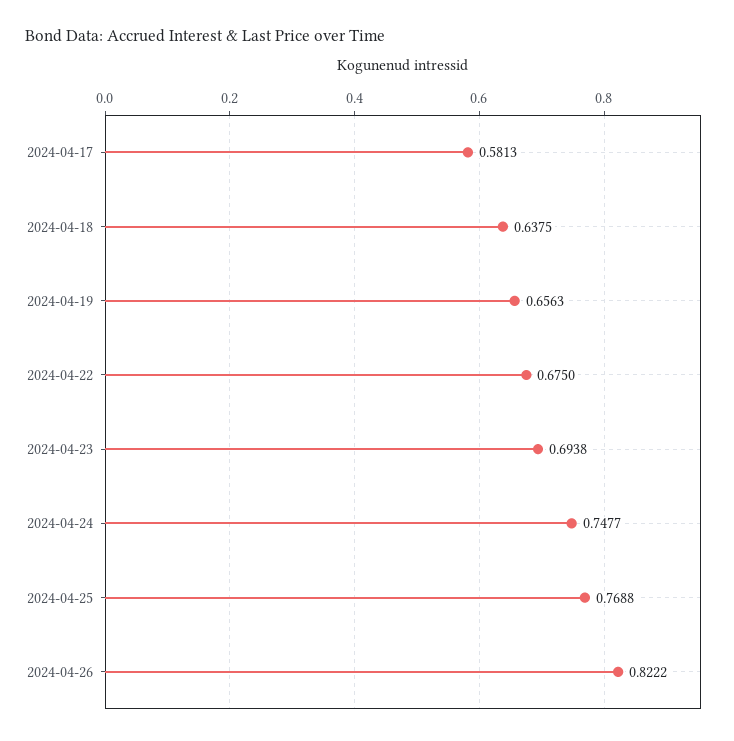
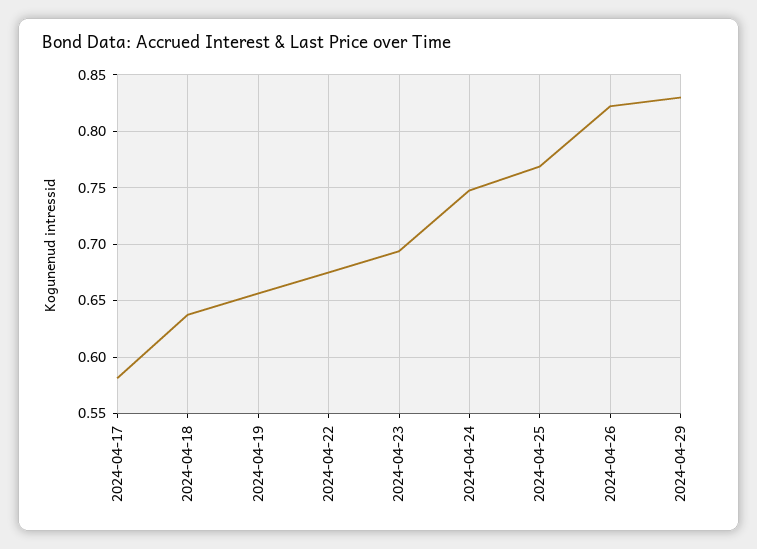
2024-04-29: none -> 0.83

